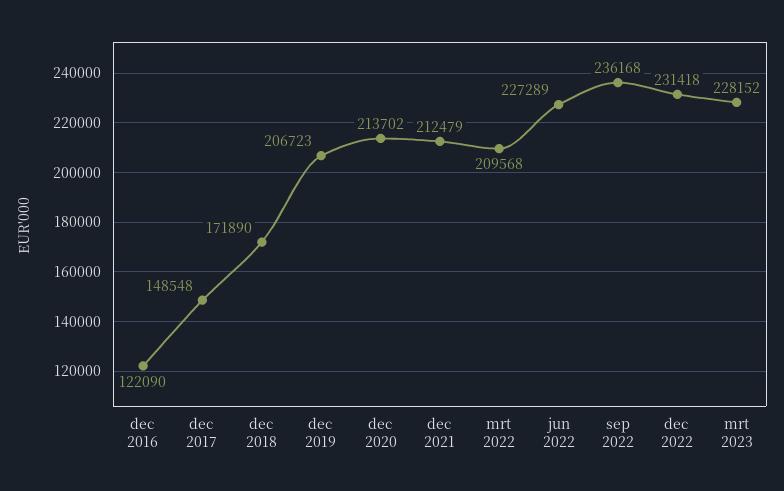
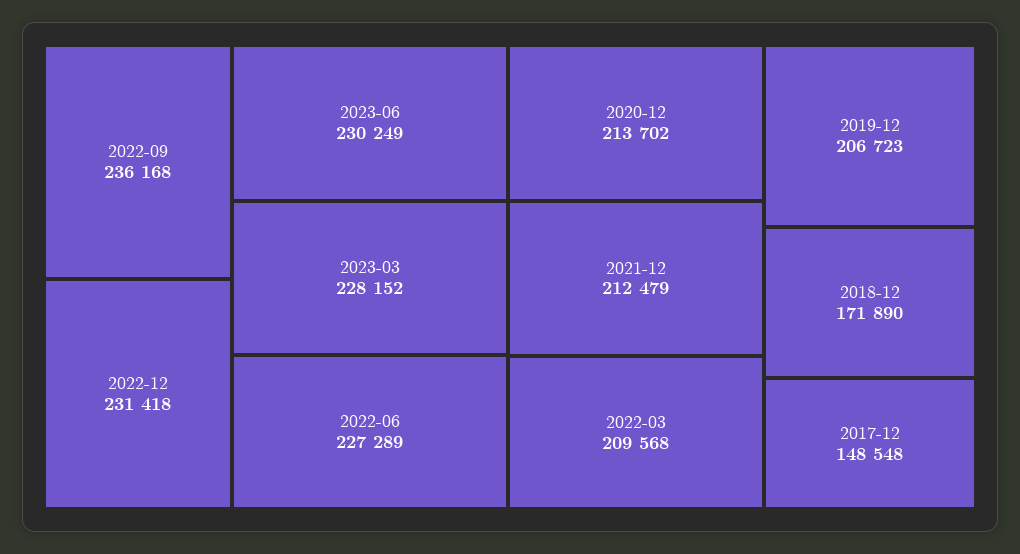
dec 2016: 122090 -> none
2023-06: none -> 230249

